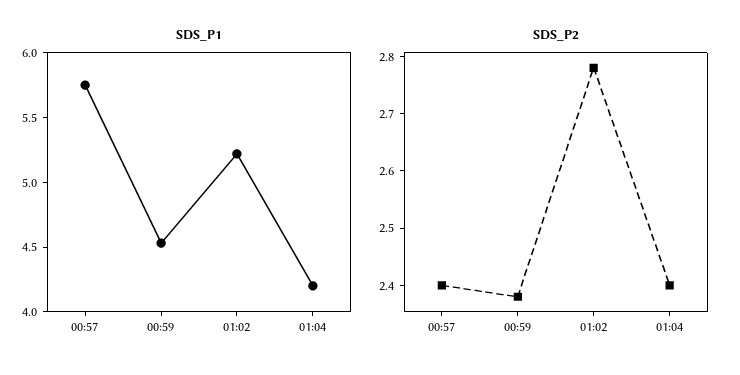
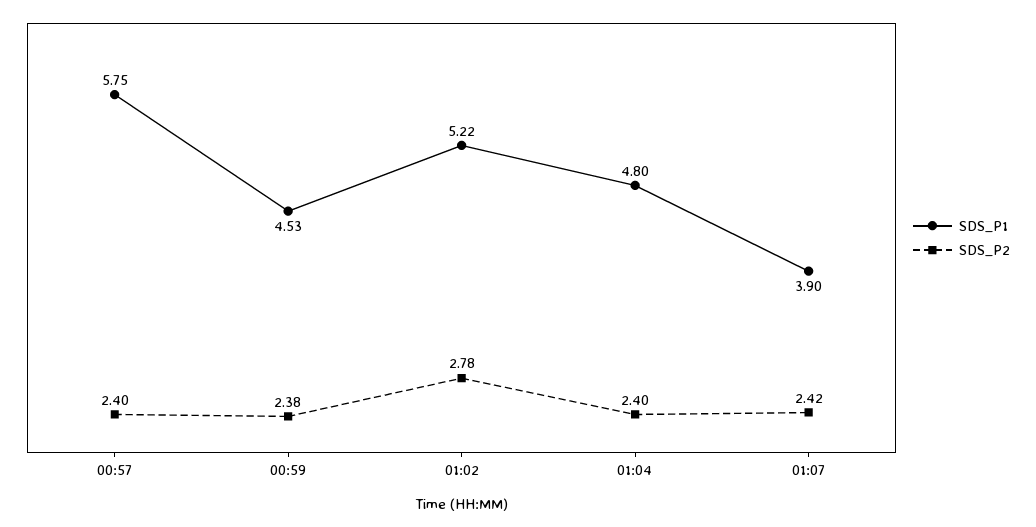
SDS_P1, 01:04: 4.2 -> 4.8
SDS_P1, 01:07: none -> 3.9
SDS_P2, 01:07: none -> 2.42

